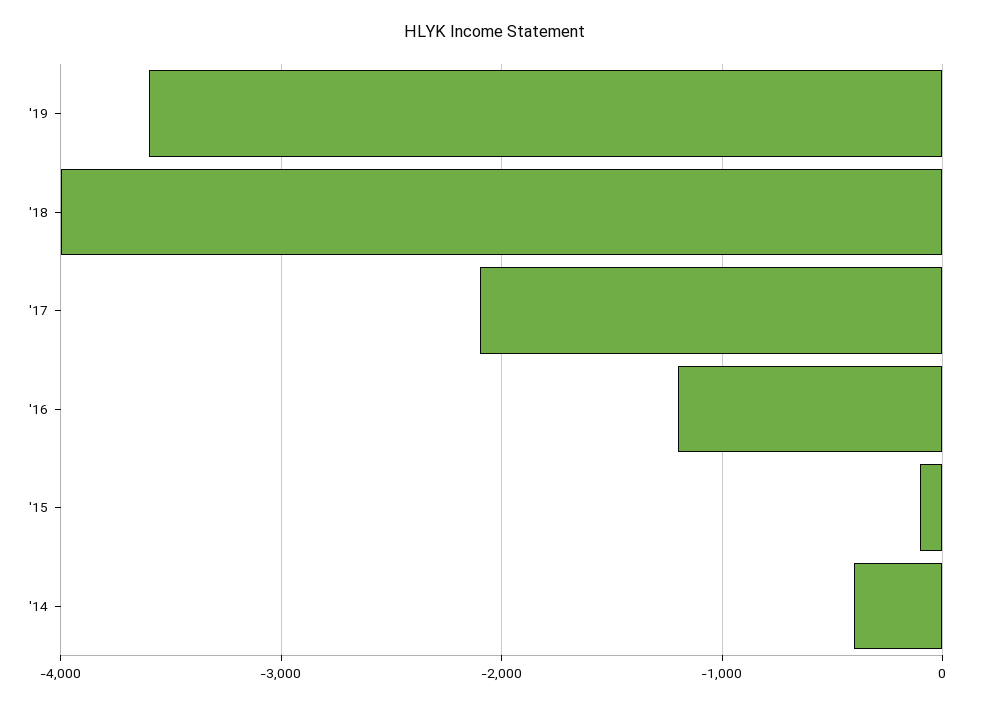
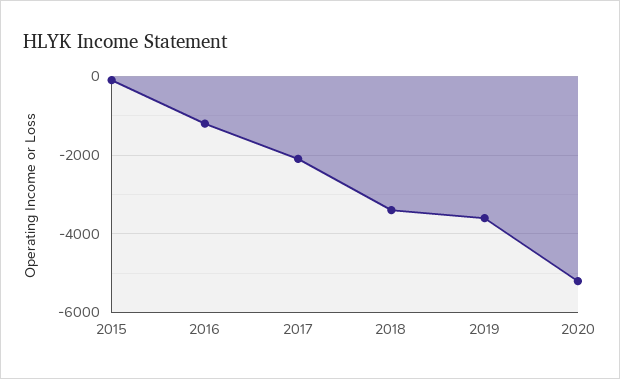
'18: -4000 -> -3400
'14: -400 -> none
2020: none -> -5200

